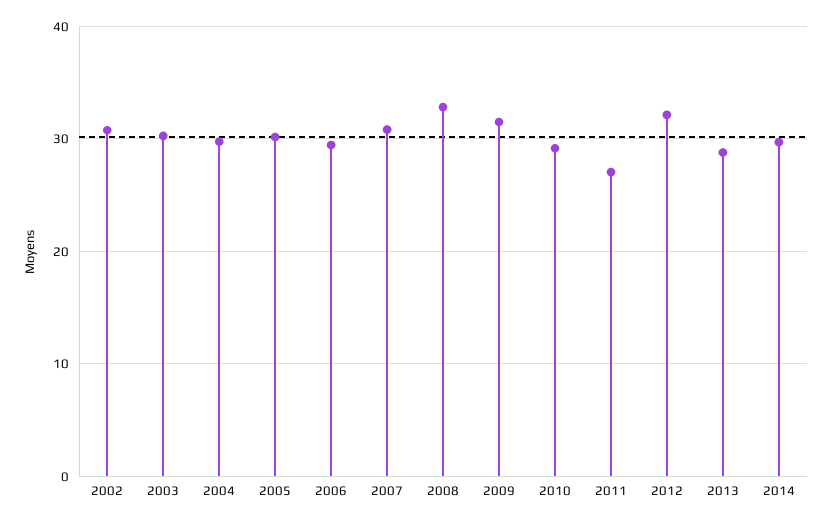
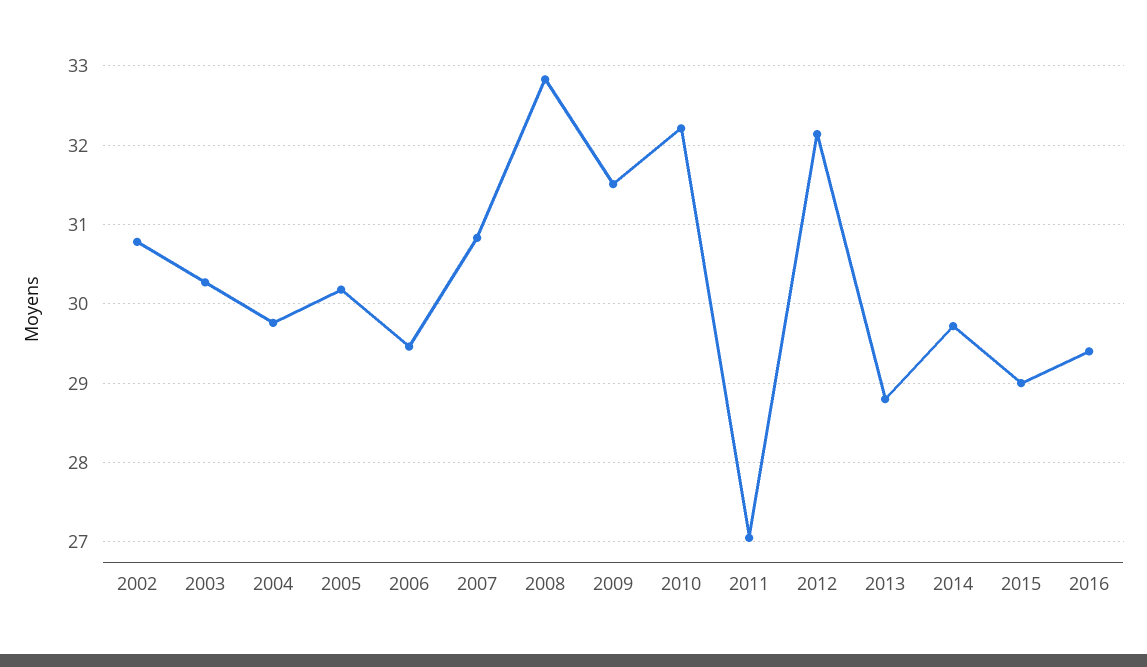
2010: 29 -> 32.2
2015: none -> 29
2016: none -> 29.4

